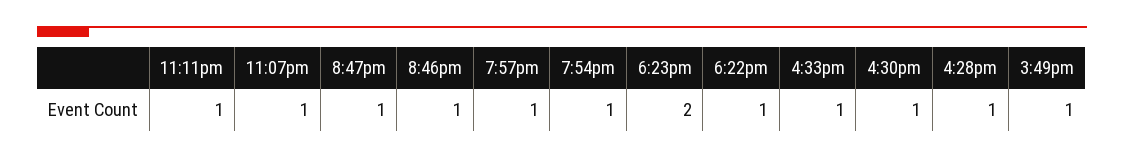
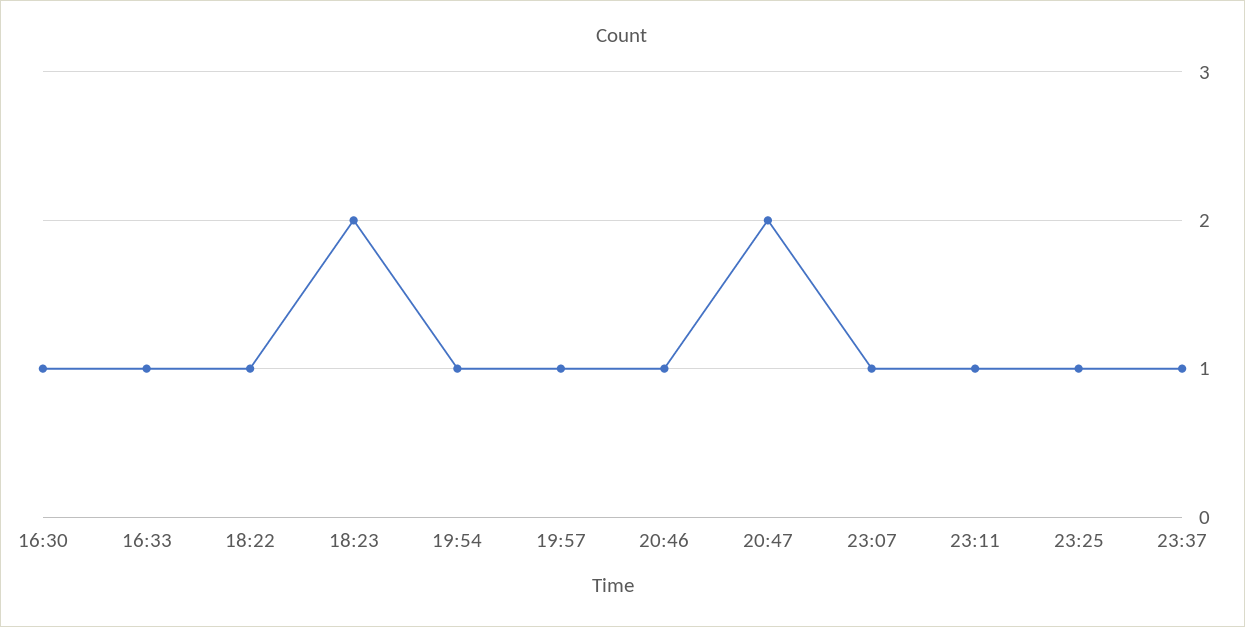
8:47pm: 1 -> 2
4:28pm: 1 -> none
3:49pm: 1 -> none
23:25: none -> 1
23:37: none -> 1

